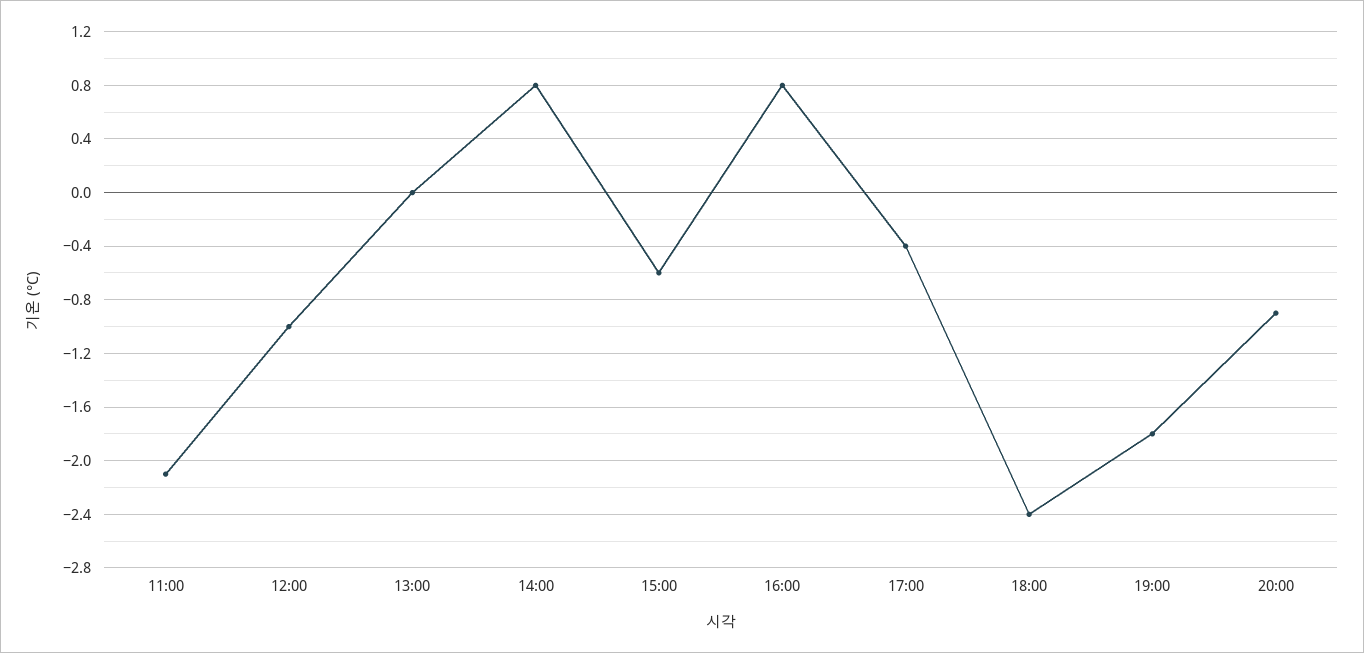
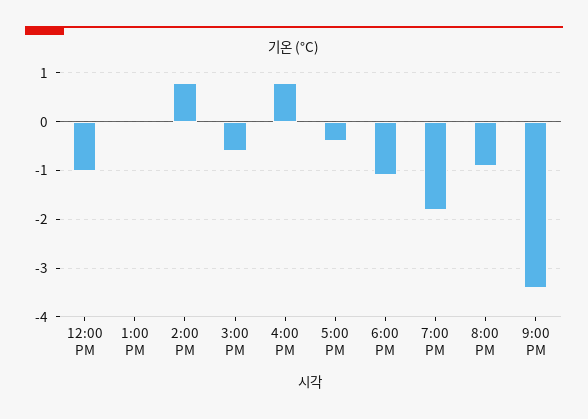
11:00: -2.1 -> none
18:00: -2.4 -> -1
9:00 PM: none -> -3.5

